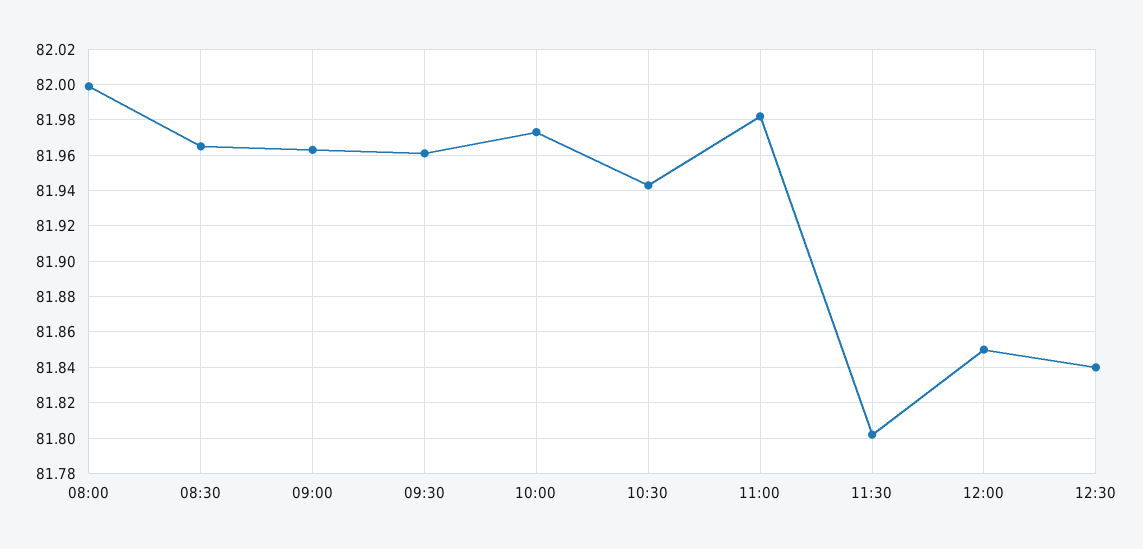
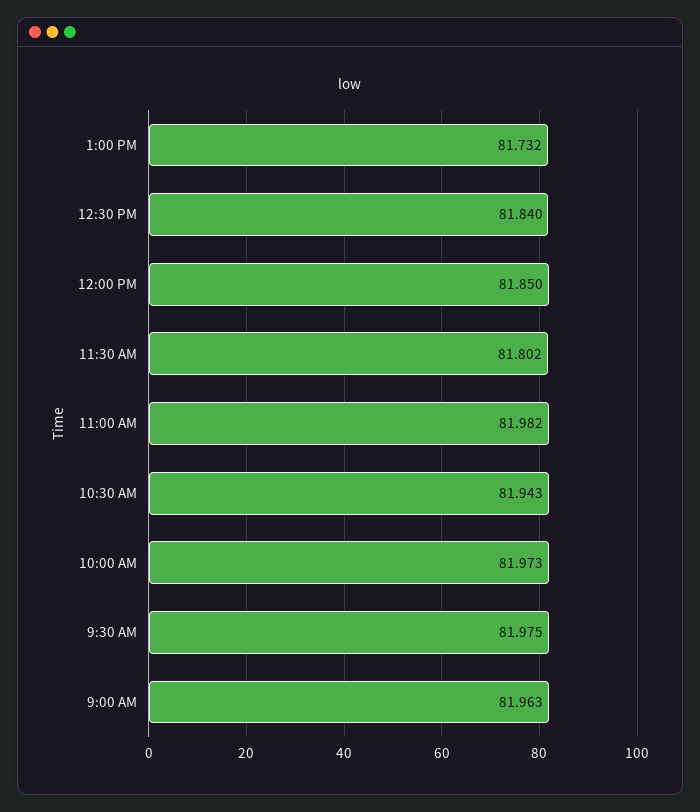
08:00: 82 -> none
08:30: 81.965 -> none
09:30: 81.96 -> 81.975
1:00 PM: none -> 81.732

